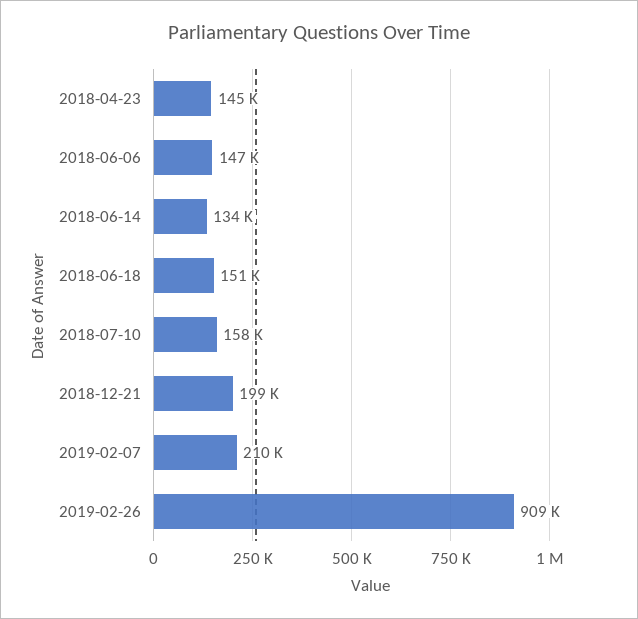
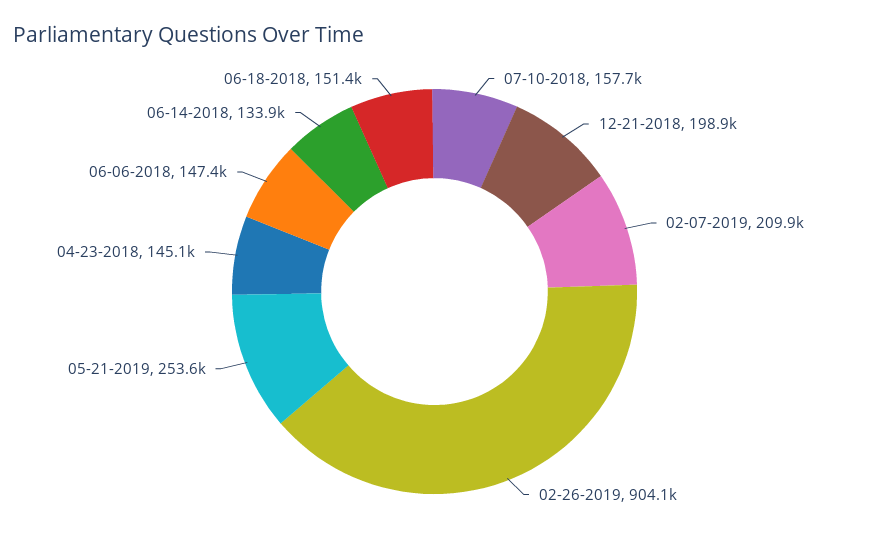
2019-02-26: 909000 -> 904100
05-21-2019: none -> 253600

